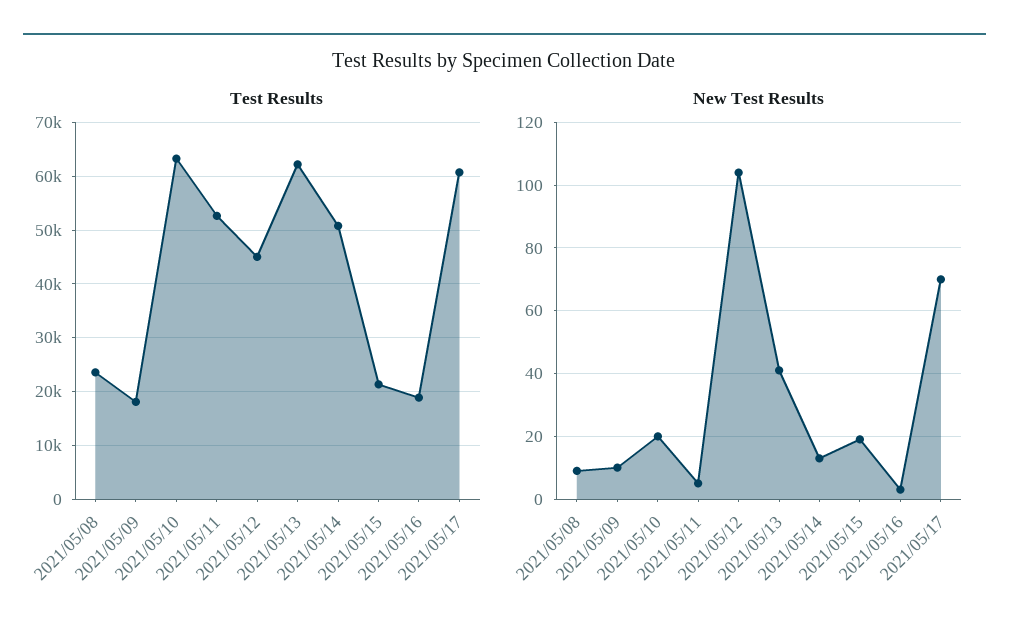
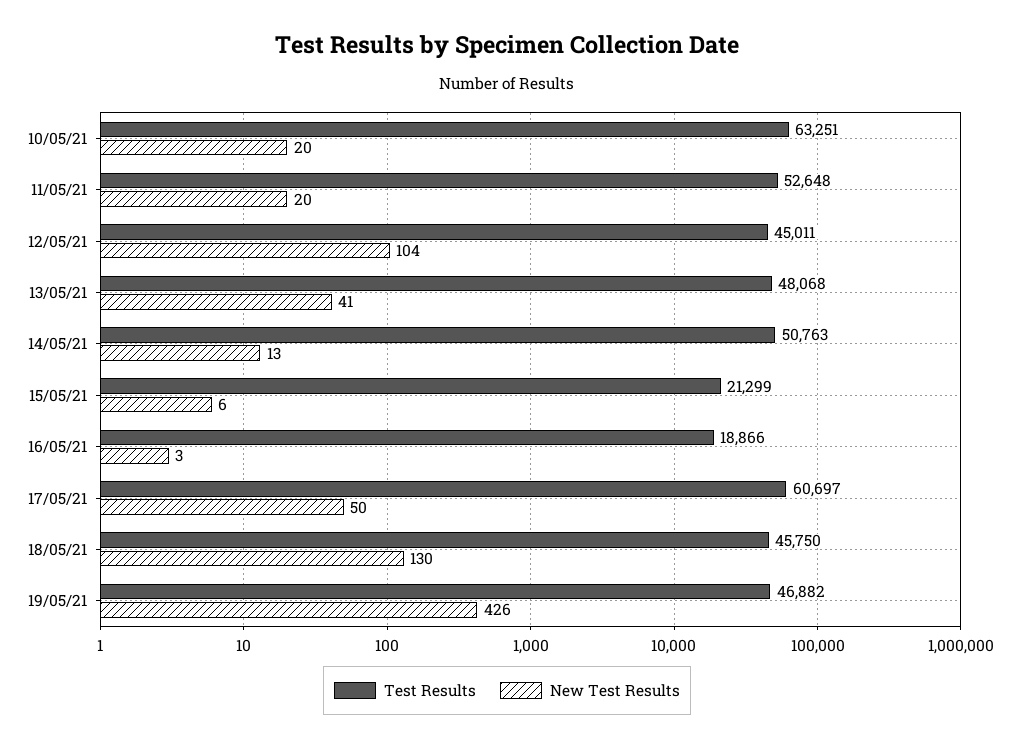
Test Results, 2021/05/08: 24000 -> none
Test Results, 2021/05/09: 18000 -> none
Test Results, 2021/05/13: 62000 -> 48068
New Test Results, 2021/05/08: 10 -> none
New Test Results, 2021/05/09: 10 -> none
New Test Results, 2021/05/11: 5 -> 20
New Test Results, 2021/05/15: 20 -> 6
New Test Results, 2021/05/17: 70 -> 50
Test Results, 18/05/21: none -> 45750
New Test Results, 18/05/21: none -> 130
Test Results, 19/05/21: none -> 46882
New Test Results, 19/05/21: none -> 426

